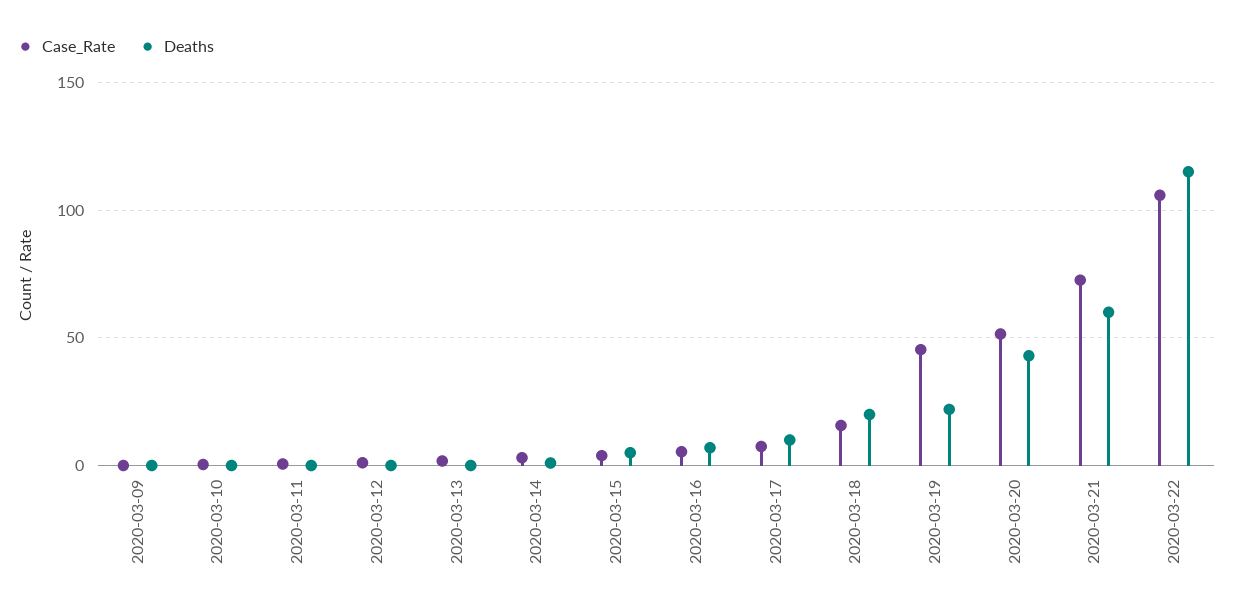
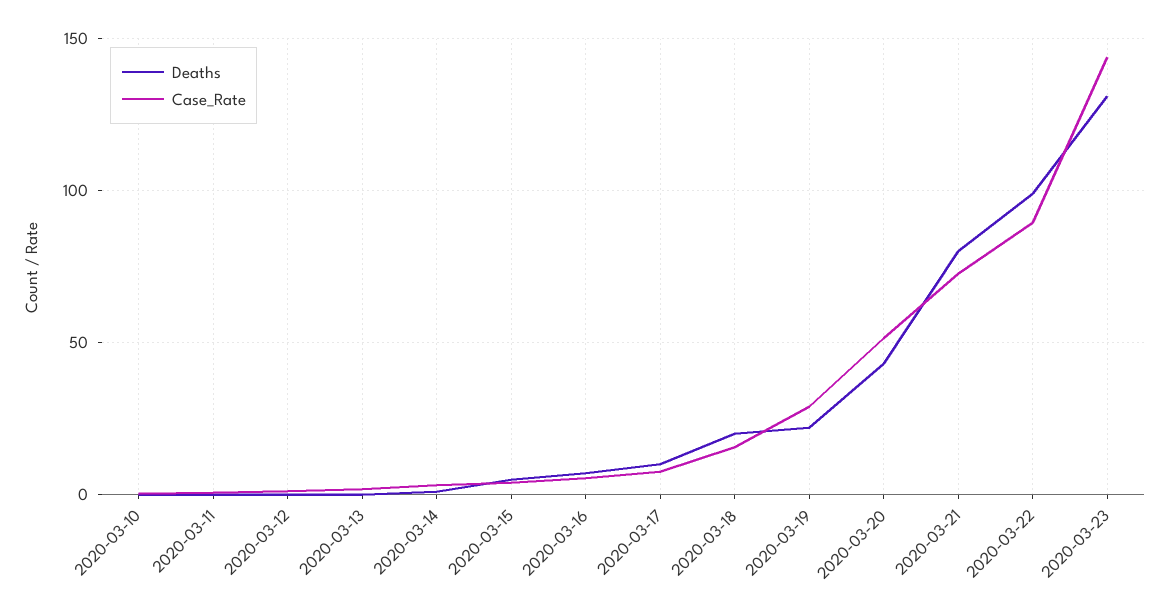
Case_Rate, 2020-03-09: 0 -> none
Deaths, 2020-03-09: 0 -> none
Case_Rate, 2020-03-19: 45 -> 30
Deaths, 2020-03-21: 60 -> 80
Case_Rate, 2020-03-22: 105 -> 90
Deaths, 2020-03-22: 115 -> 100
Deaths, 2020-03-23: none -> 130
Case_Rate, 2020-03-23: none -> 145

